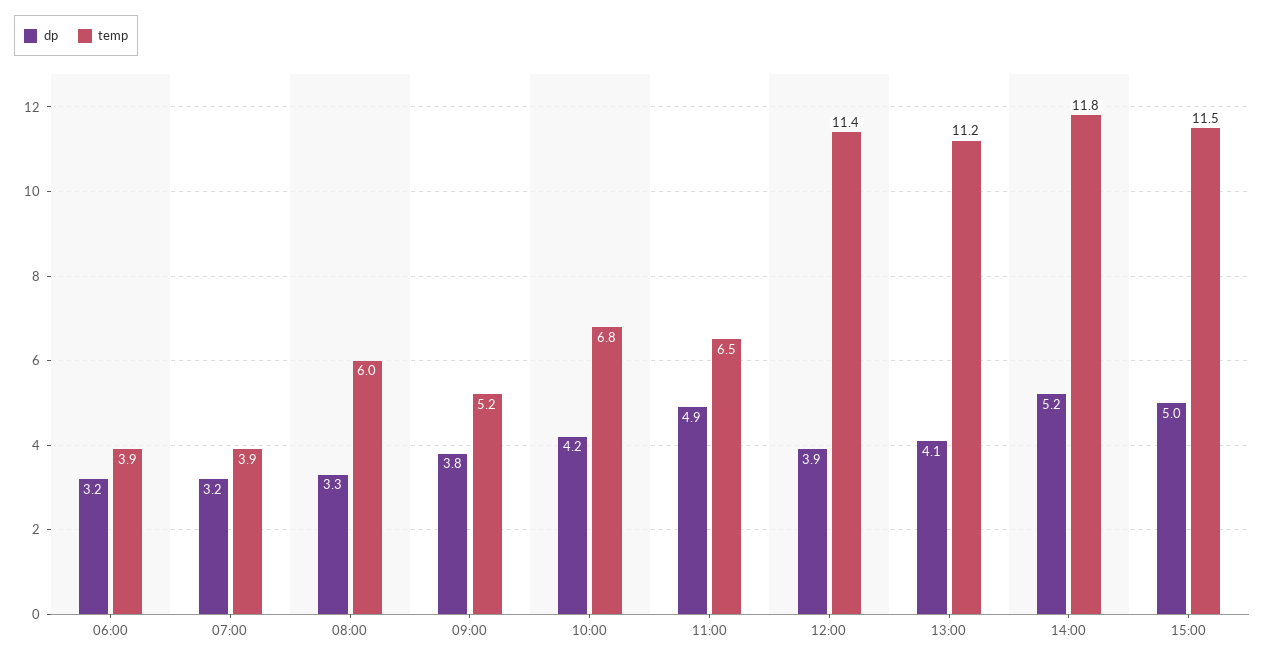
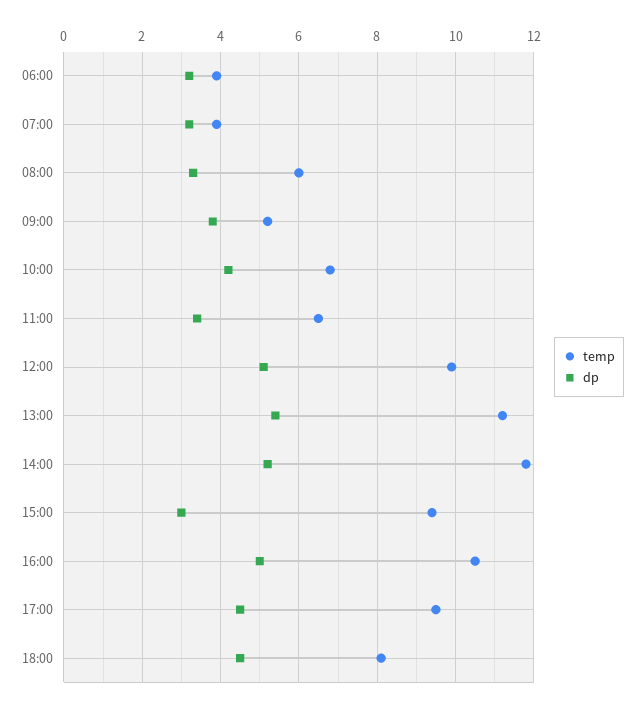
dp, 11:00: 4.9 -> 3.5
dp, 12:00: 3.9 -> 5
temp, 12:00: 11.4 -> 10
dp, 13:00: 4.1 -> 5.5
dp, 15:00: 5 -> 3
temp, 15:00: 11.5 -> 9.5
temp, 16:00: none -> 10.5
dp, 16:00: none -> 5
temp, 17:00: none -> 9.5
dp, 17:00: none -> 4.5
temp, 18:00: none -> 8
dp, 18:00: none -> 4.5

